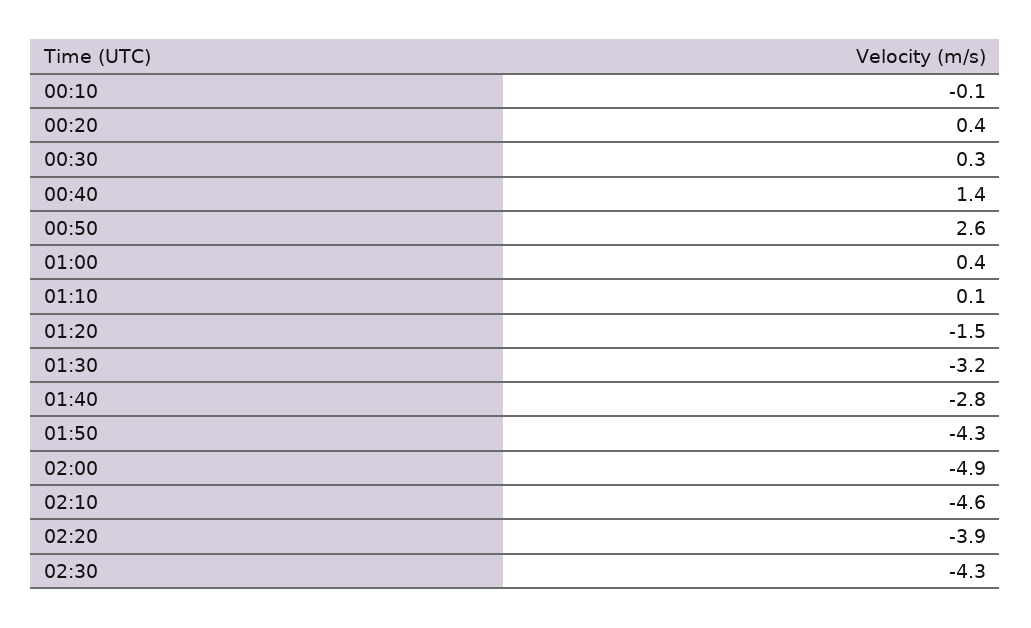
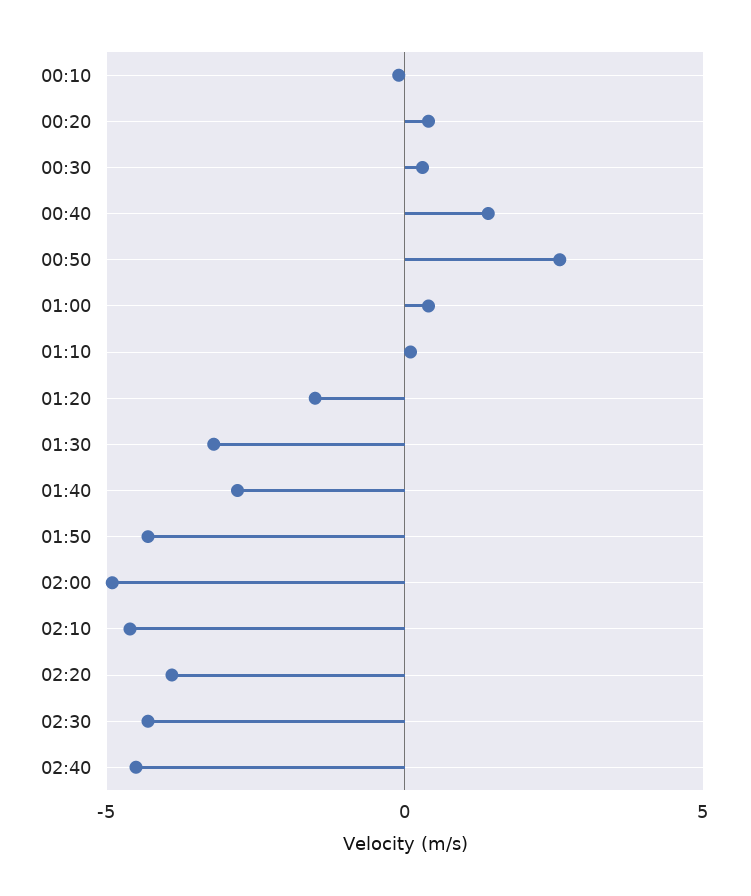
02:40: none -> -4.5

